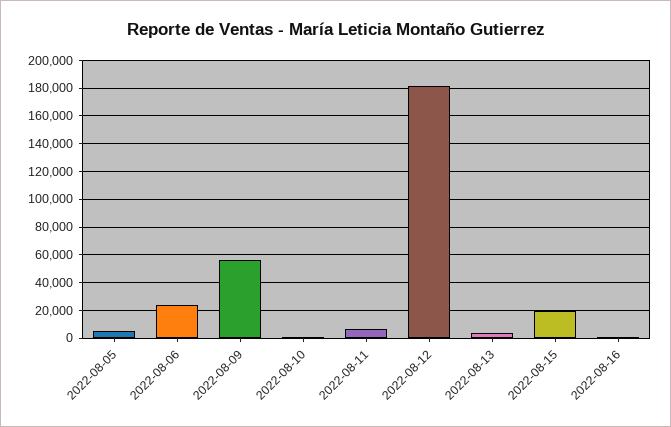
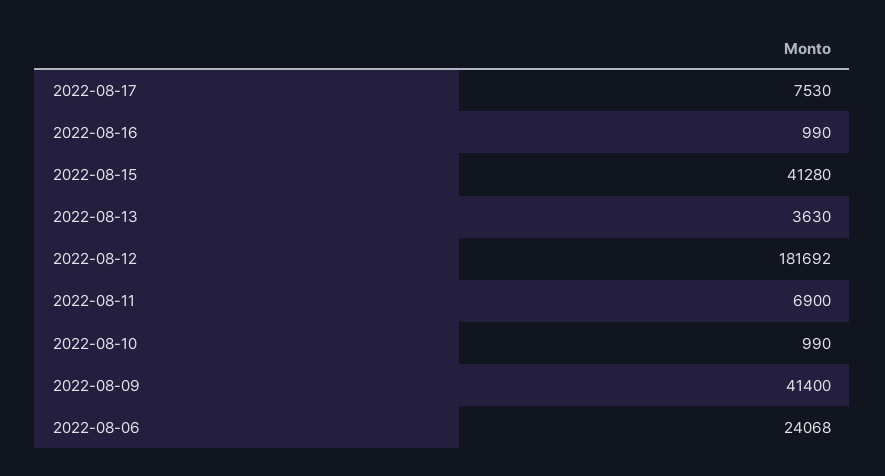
2022-08-05: 5000 -> none
2022-08-09: 55000 -> 41400
2022-08-15: 20000 -> 41280
2022-08-17: none -> 7530

